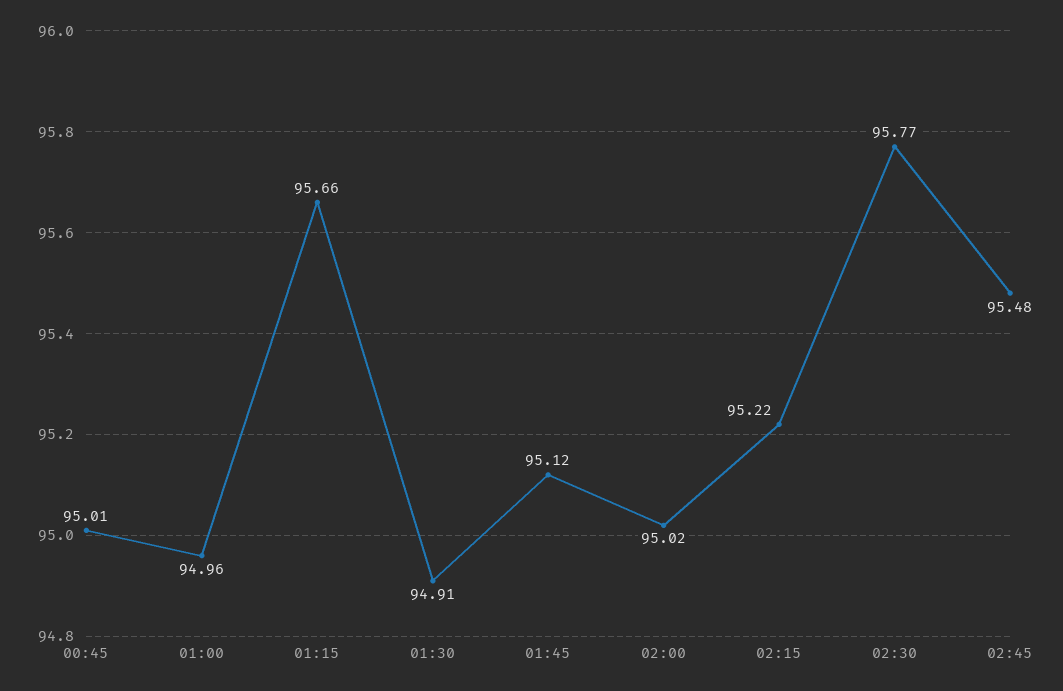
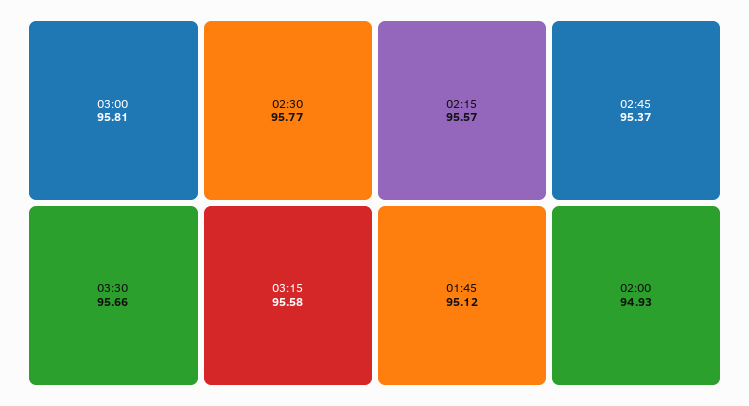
00:45: 95.01 -> none
01:00: 94.96 -> none
01:15: 95.66 -> none
01:30: 94.91 -> none
02:00: 95.02 -> 94.93
02:15: 95.22 -> 95.57
02:45: 95.48 -> 95.37
03:00: none -> 95.81
03:30: none -> 95.66
03:15: none -> 95.58

